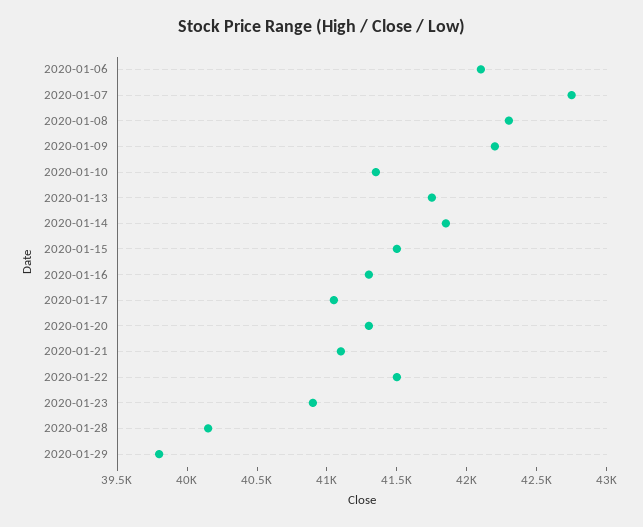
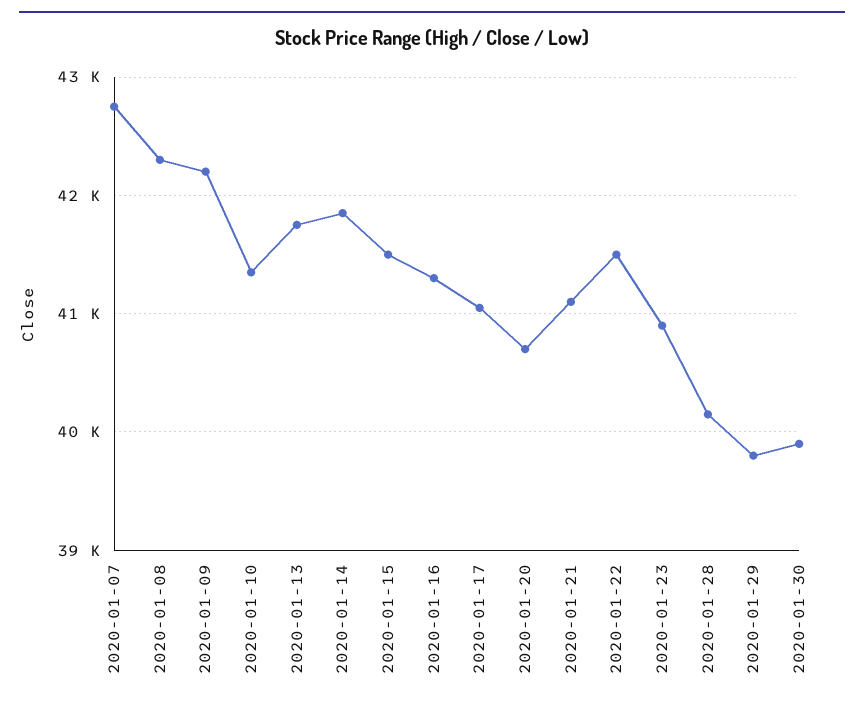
2020-01-06: 42100 -> none
2020-01-20: 41300 -> 40700
2020-01-30: none -> 39900

